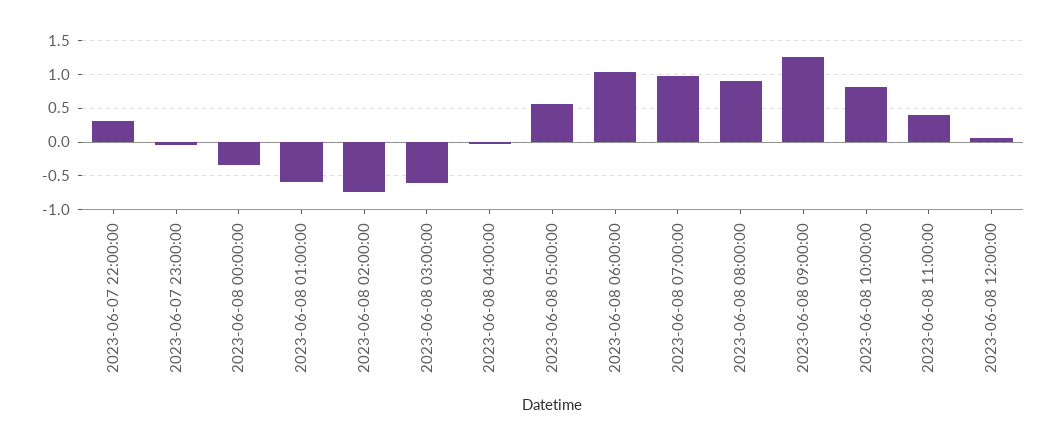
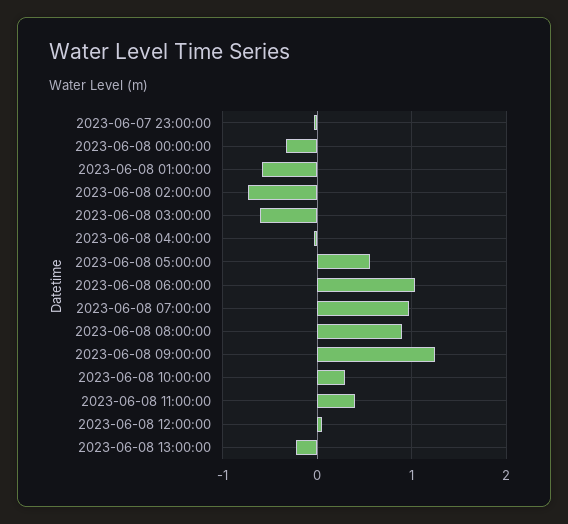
2023-06-07 22:00:00: 0.3 -> none
2023-06-08 10:00:00: 0.8 -> 0.3
2023-06-08 13:00:00: none -> -0.2

